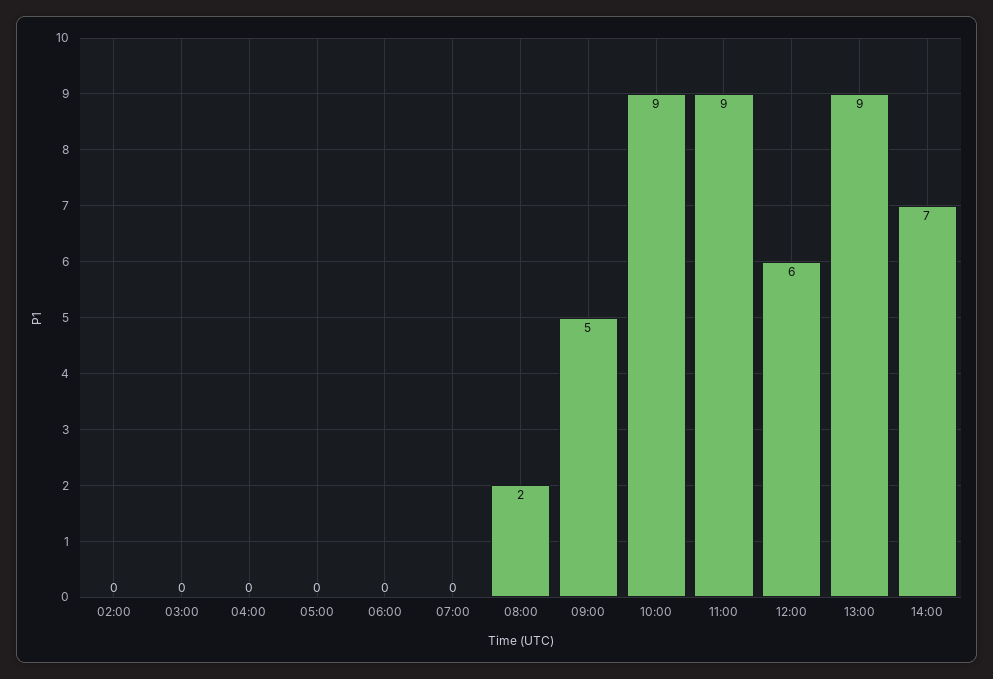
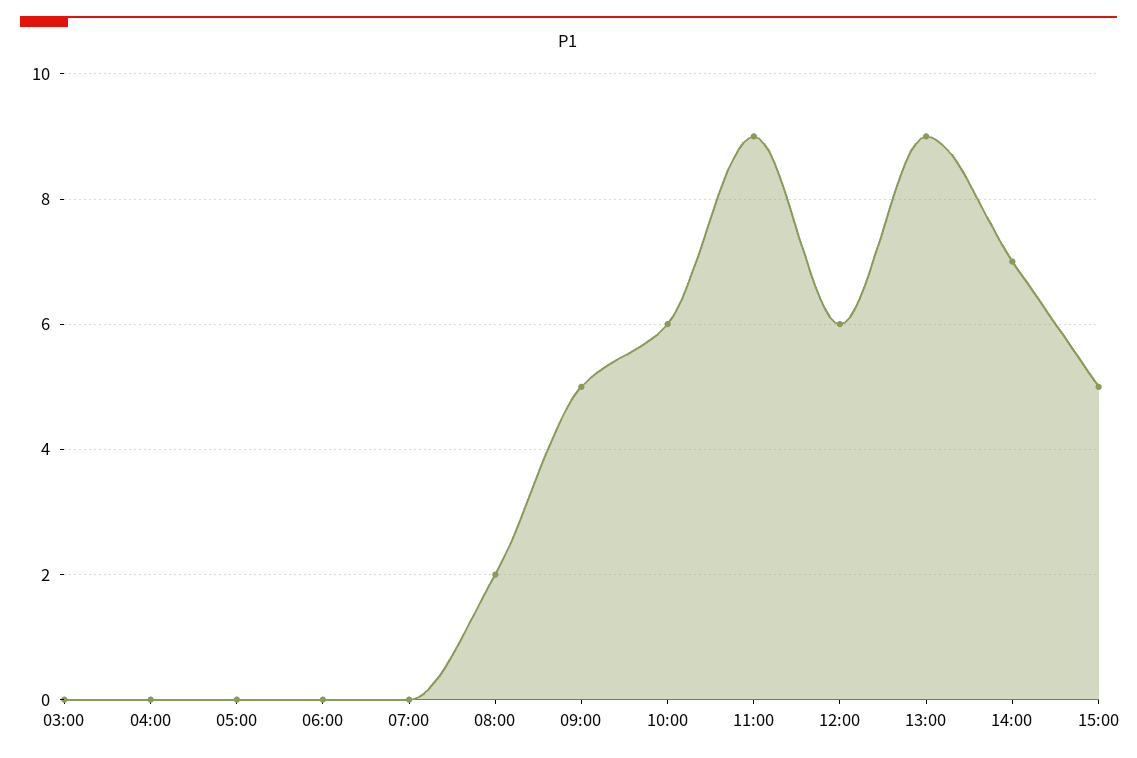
02:00: 0 -> none
10:00: 9 -> 6
15:00: none -> 5

